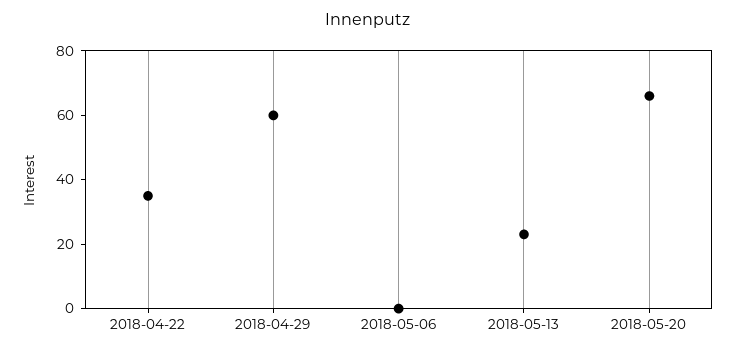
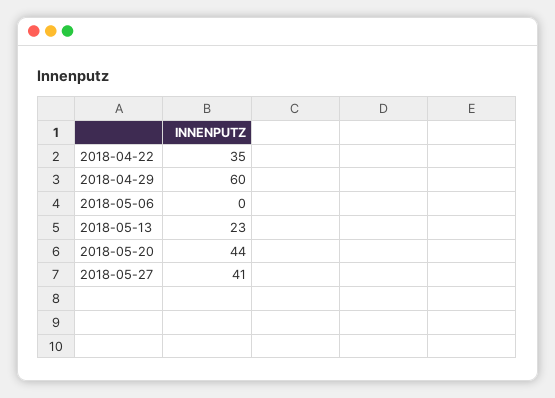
2018-05-20: 65 -> 44
2018-05-27: none -> 41

